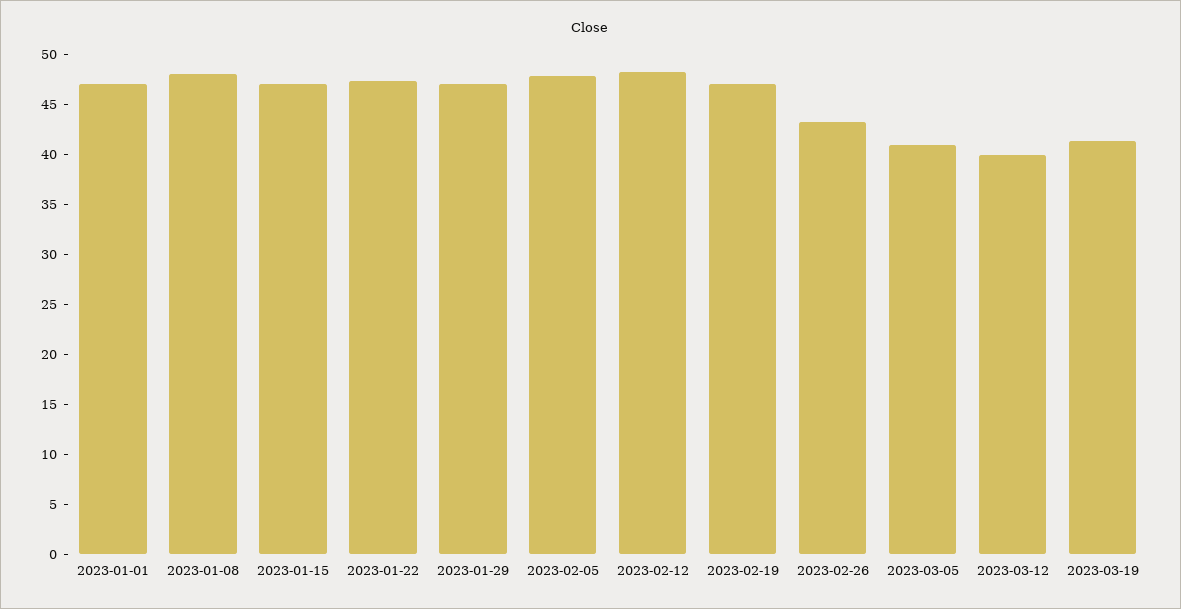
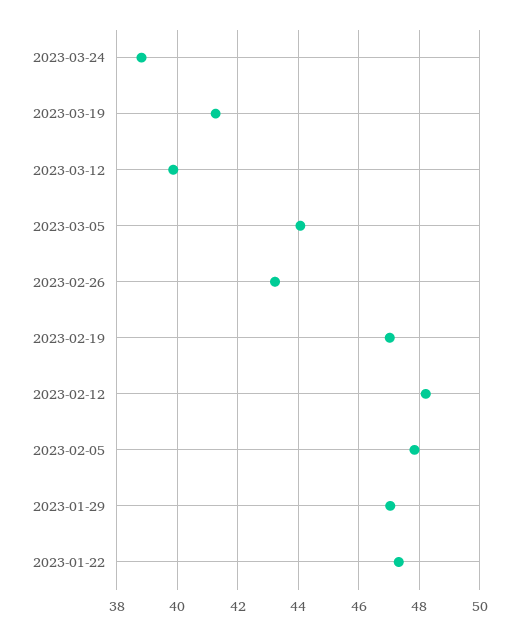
2023-01-01: 47 -> none
2023-01-08: 48 -> none
2023-01-15: 47 -> none
2023-03-05: 41 -> 44
2023-03-24: none -> 38.8

